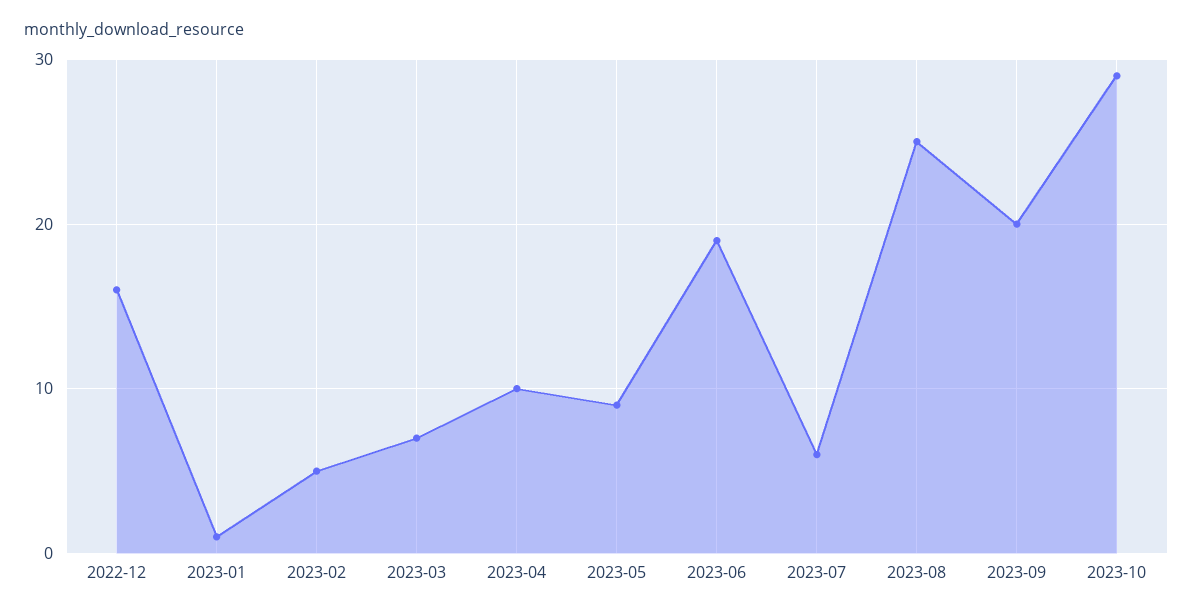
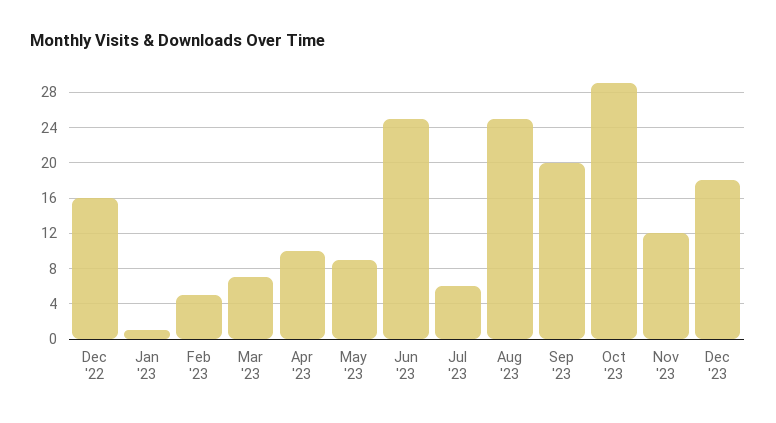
2023-06: 19 -> 25
Nov '23: none -> 12
Dec '23: none -> 18

